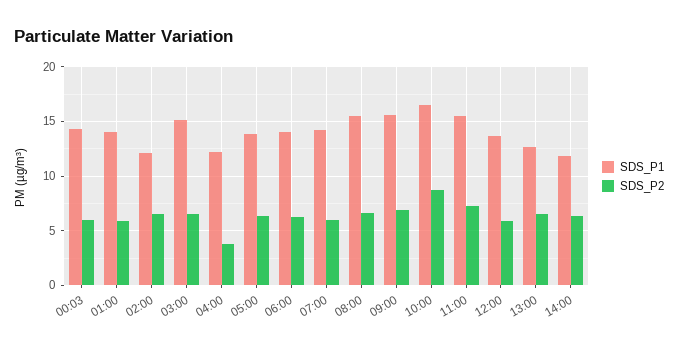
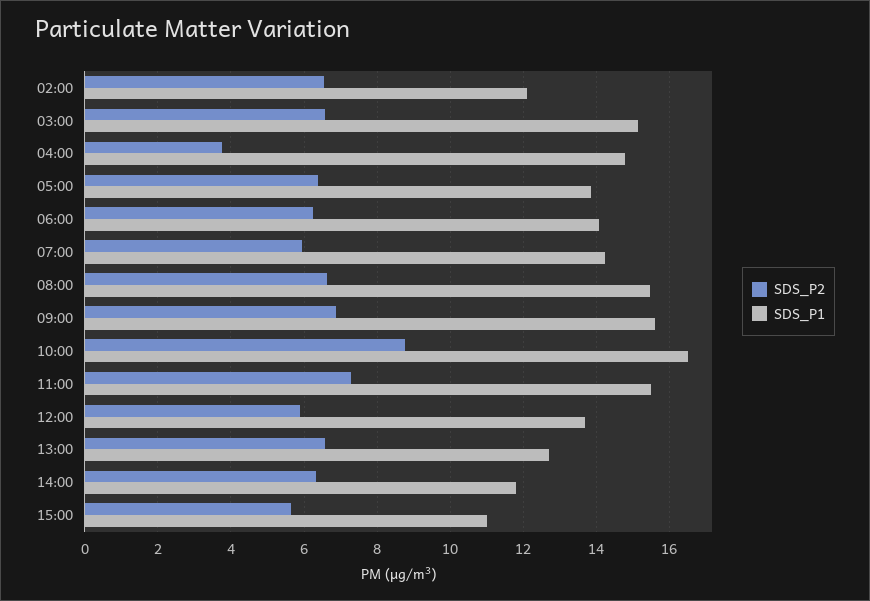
SDS_P1, 00:03: 14 -> none
SDS_P2, 00:03: 6 -> none
SDS_P1, 01:00: 14 -> none
SDS_P2, 01:00: 6 -> none
SDS_P1, 04:00: 12 -> 14.8
SDS_P2, 15:00: none -> 5.6
SDS_P1, 15:00: none -> 11

